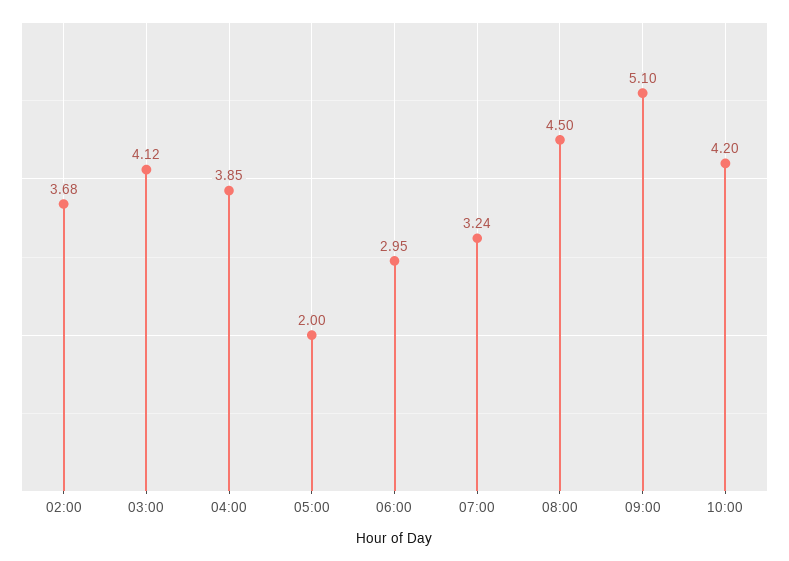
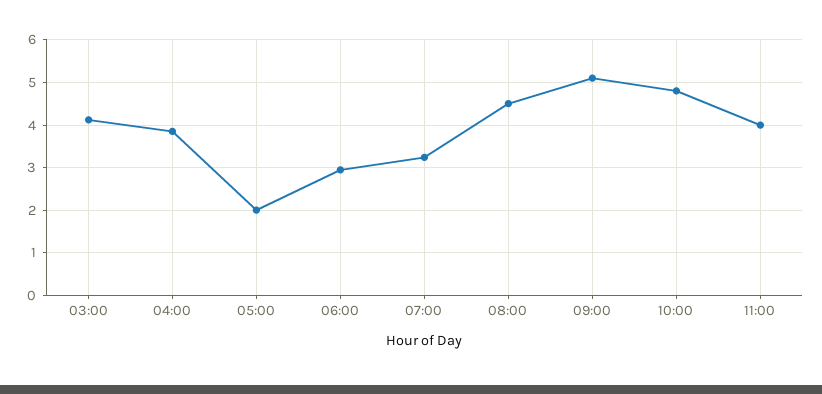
02:00: 3.68 -> none
10:00: 4.2 -> 4.8
11:00: none -> 4

